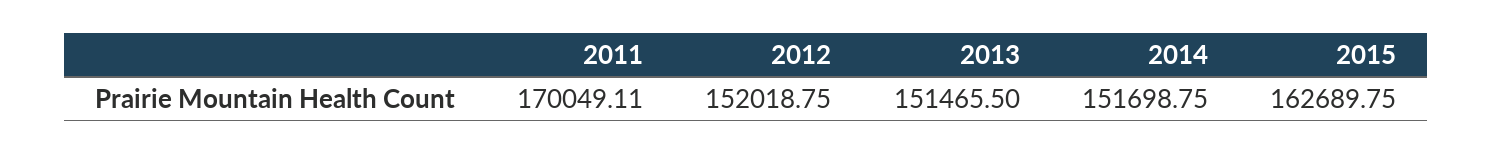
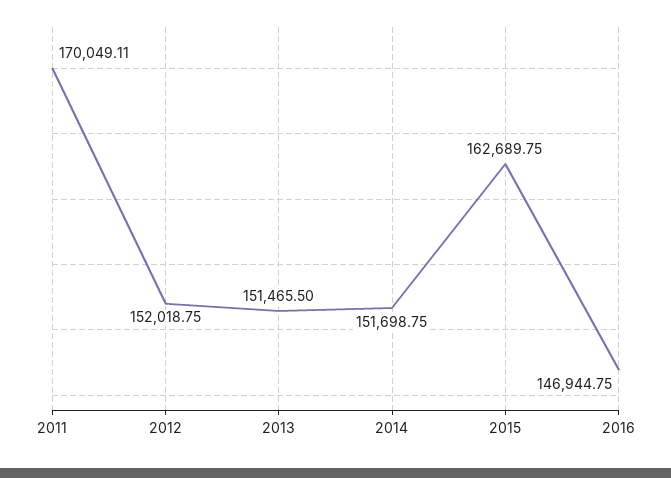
2016: none -> 146944.75

